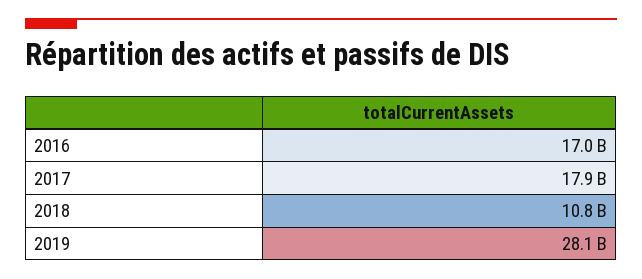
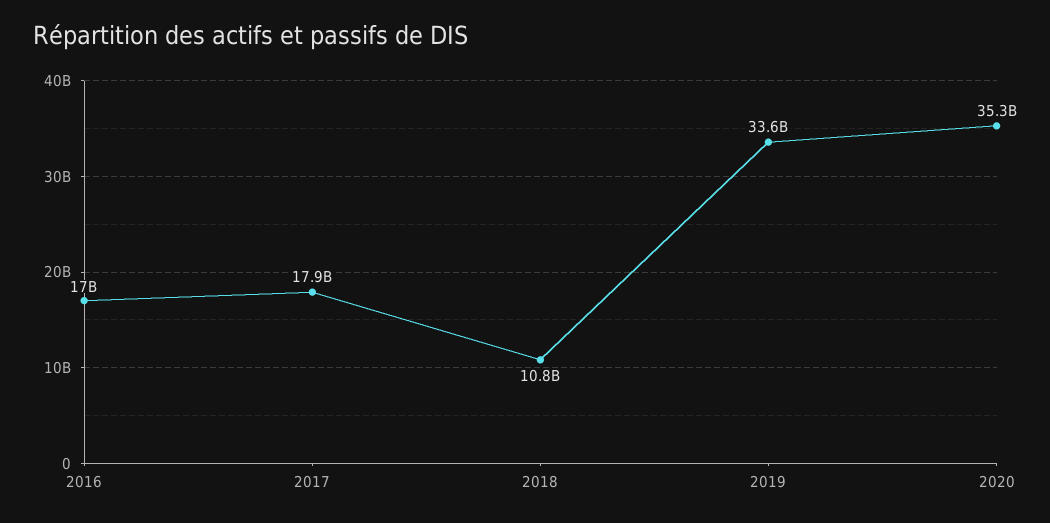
2019: 28100000000 -> 33600000000
2020: none -> 35300000000

